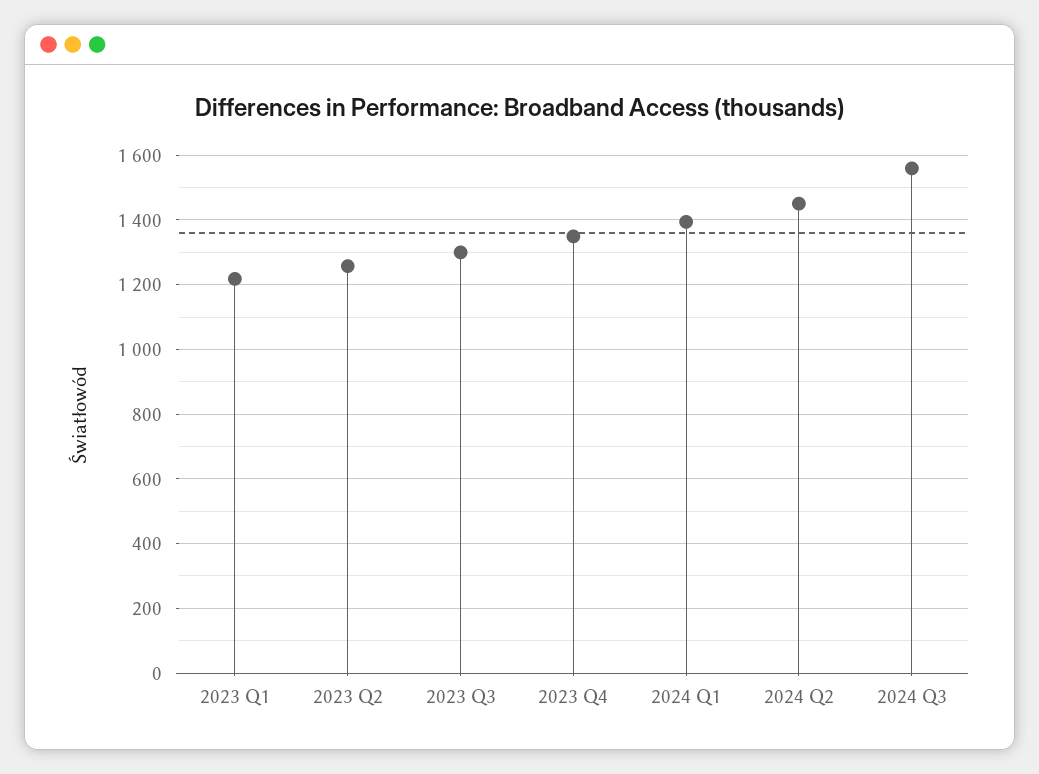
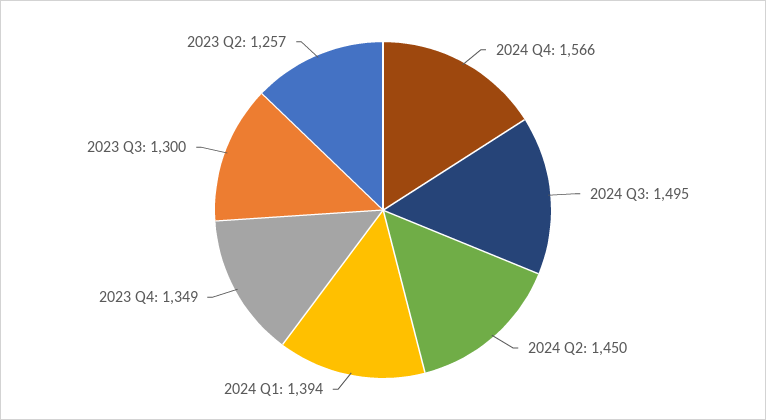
2023 Q1: 1220 -> none
2024 Q3: 1560 -> 1495
2024 Q4: none -> 1566

